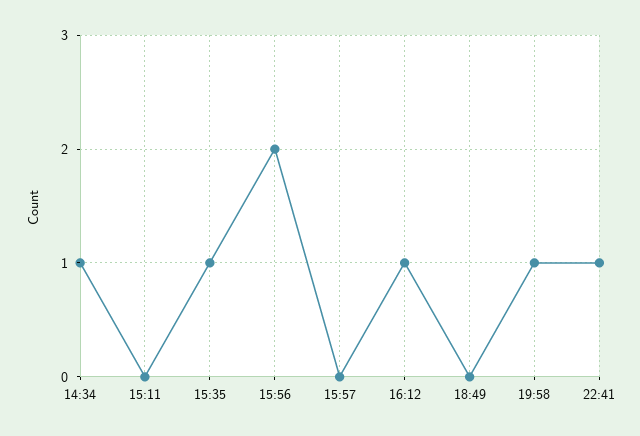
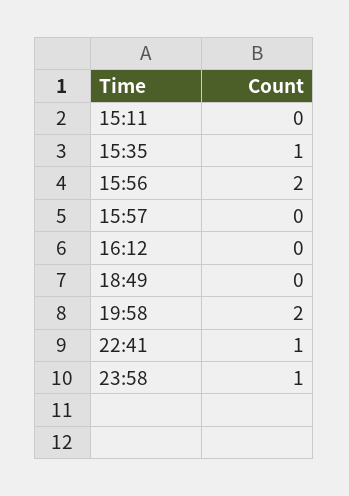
14:34: 1 -> none
16:12: 1 -> 0
19:58: 1 -> 2
23:58: none -> 1

